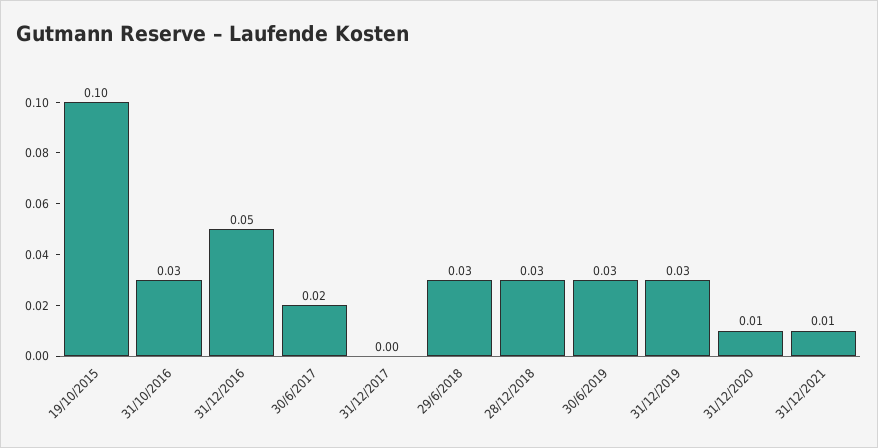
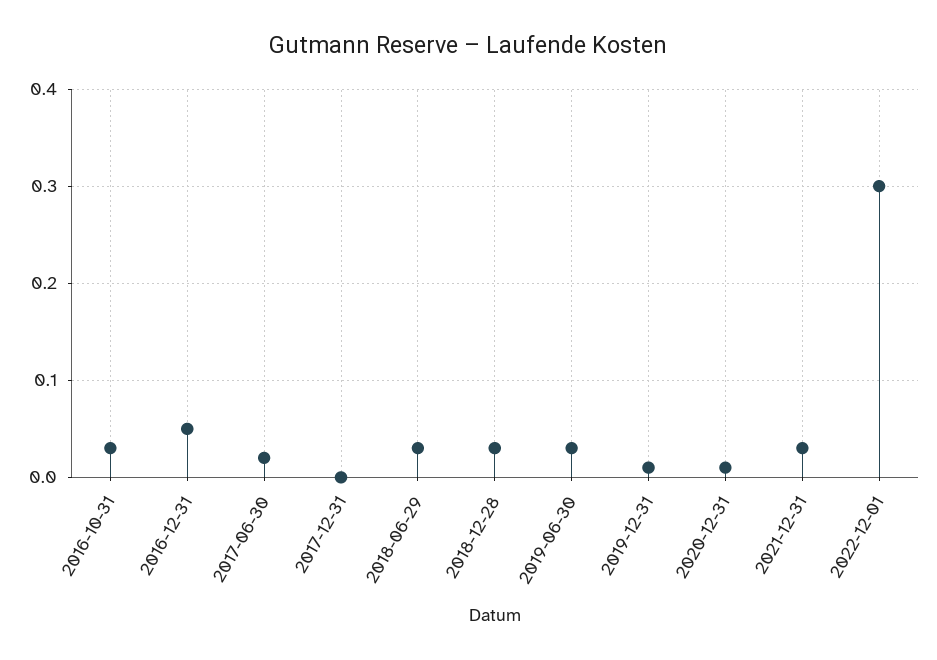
19/10/2015: 0.1 -> none
31/12/2019: 0.03 -> 0.01
31/12/2021: 0.01 -> 0.03
2022-12-01: none -> 0.3

